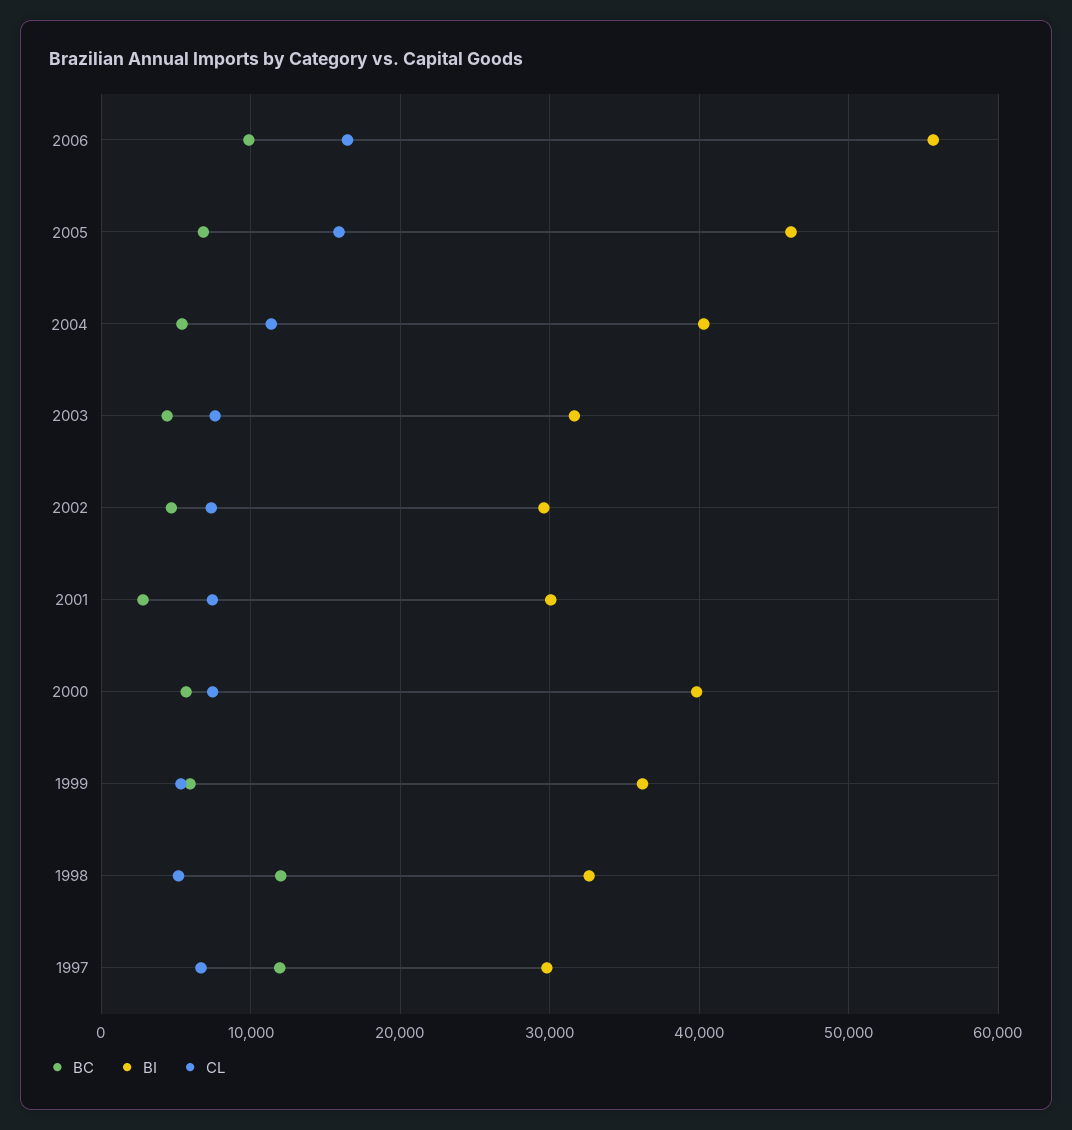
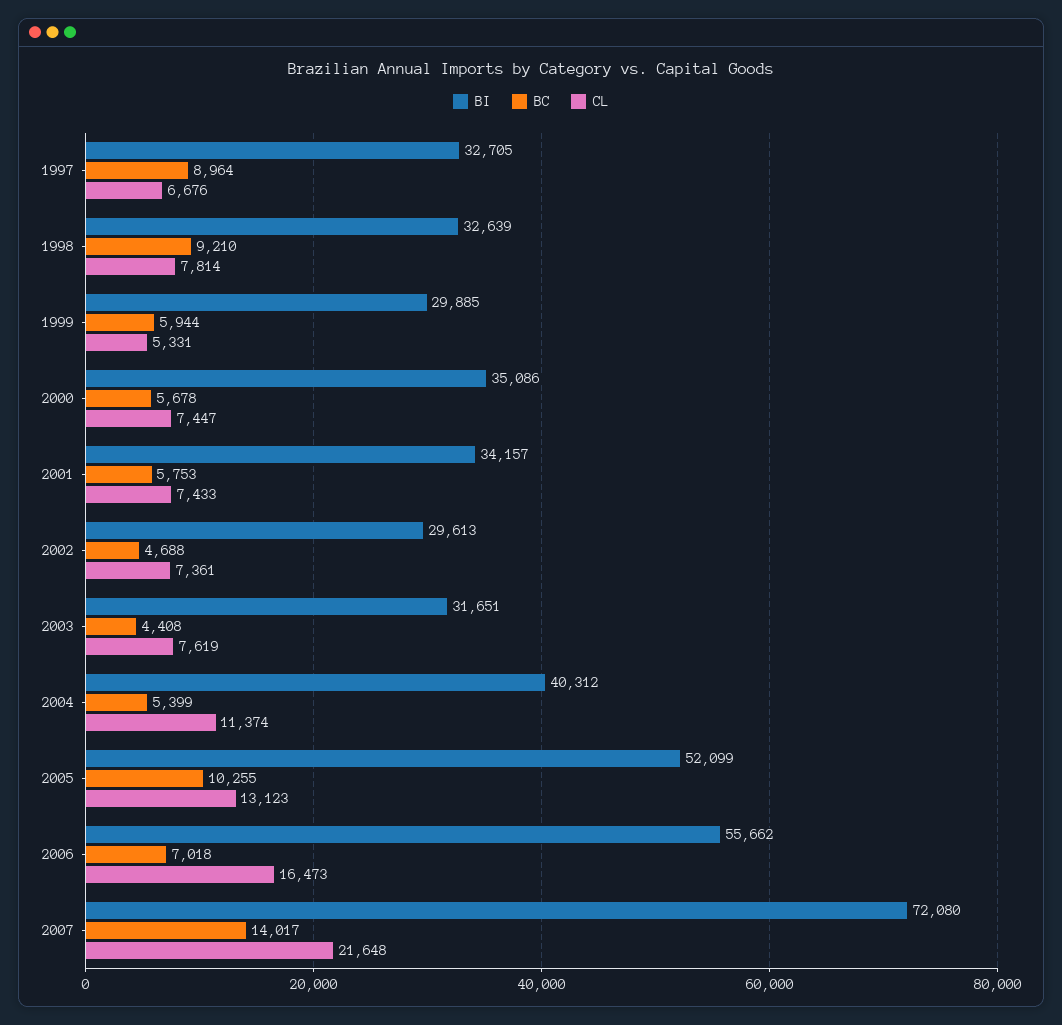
BC, 2006: 10000 -> 7018
BC, 2005: 7000 -> 10255
BI, 2005: 46000 -> 52099
CL, 2005: 16000 -> 13123
BC, 2001: 3000 -> 5753
BI, 2001: 30000 -> 34157
BI, 2000: 40000 -> 35086
BI, 1999: 36000 -> 29885
BC, 1998: 12000 -> 9210
CL, 1998: 5000 -> 7814
BC, 1997: 12000 -> 8964
BI, 1997: 30000 -> 32705
BI, 2007: none -> 72080
BC, 2007: none -> 14017
CL, 2007: none -> 21648

